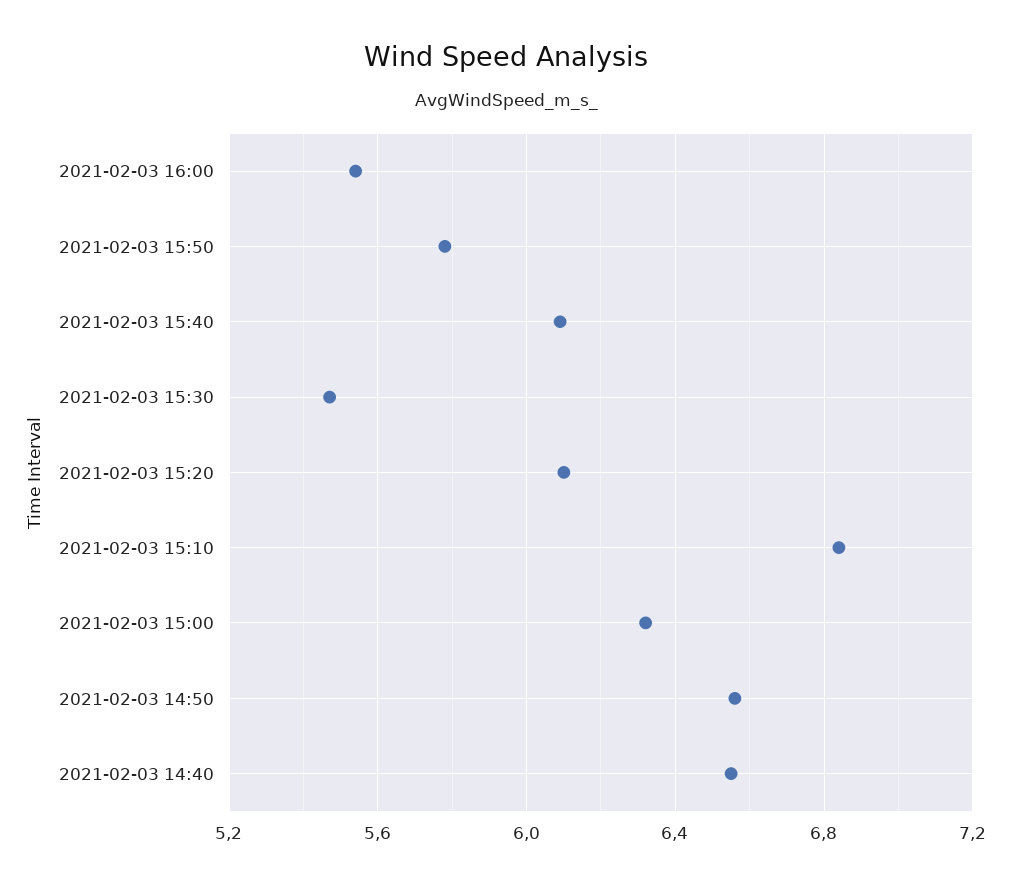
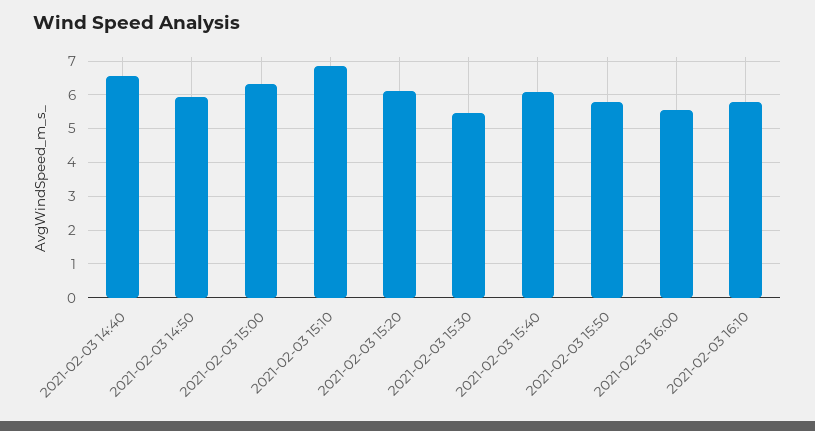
2021-02-03 14:50: 6.55 -> 6
2021-02-03 16:10: none -> 5.8

